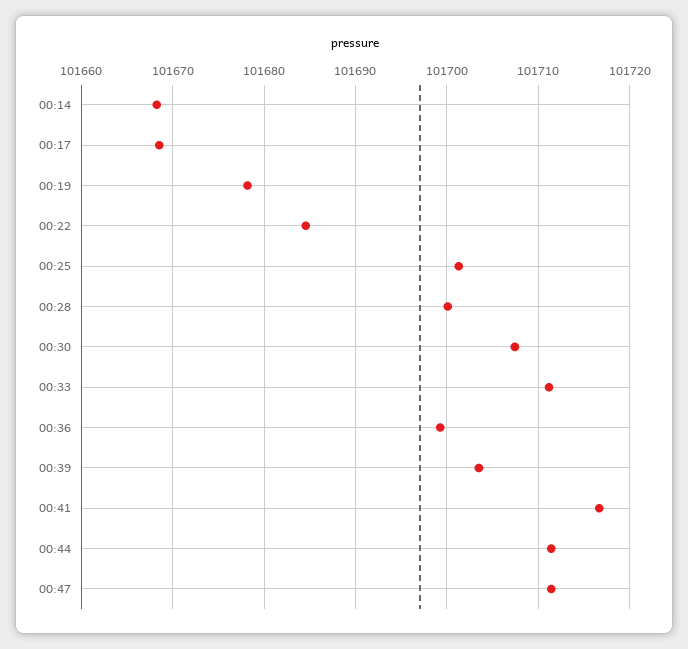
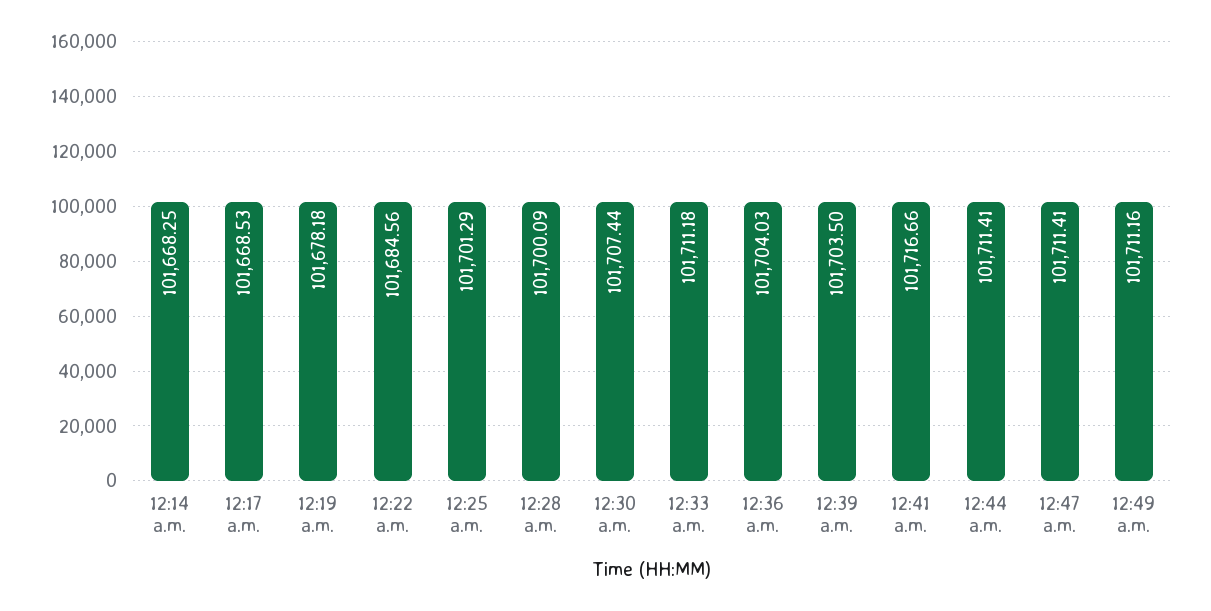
00:36: 101699 -> 101704.03
12:49 a.m.: none -> 101711.16

